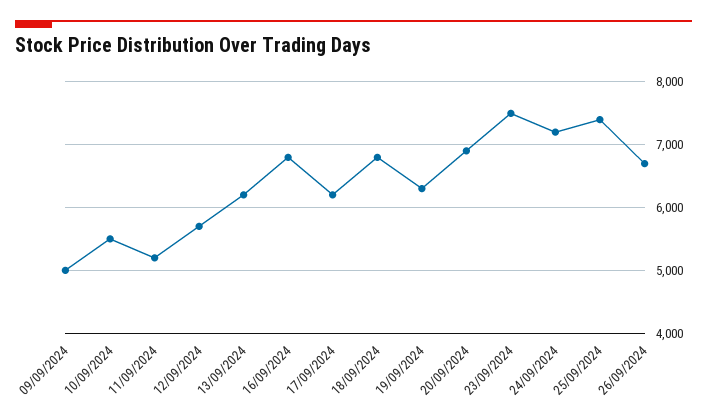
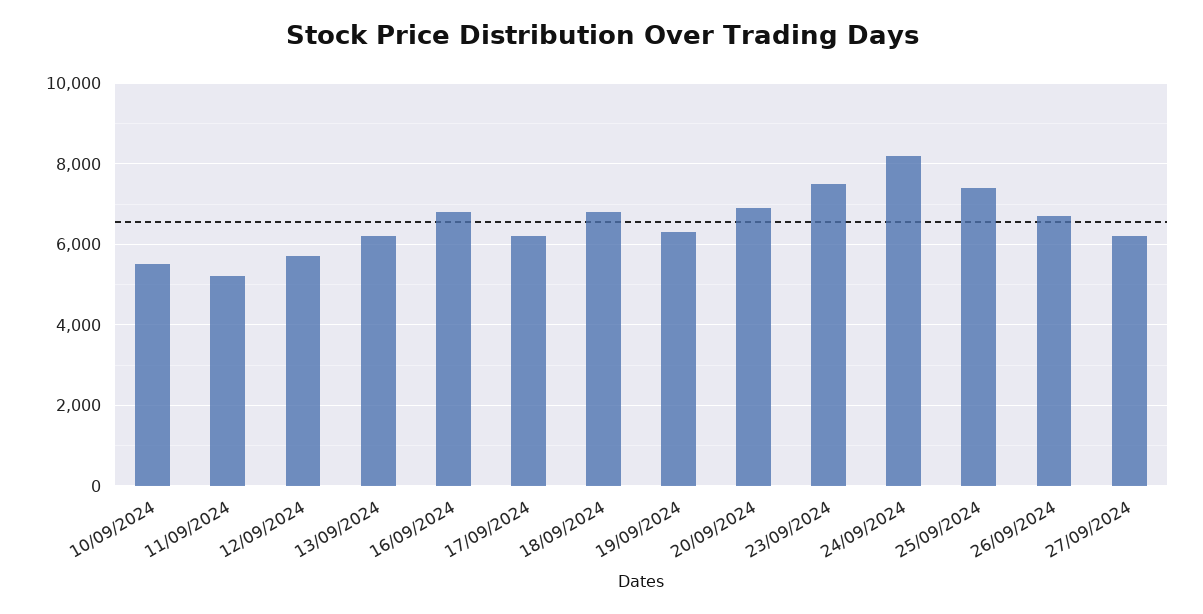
09/09/2024: 5000 -> none
24/09/2024: 7200 -> 8200
27/09/2024: none -> 6200

